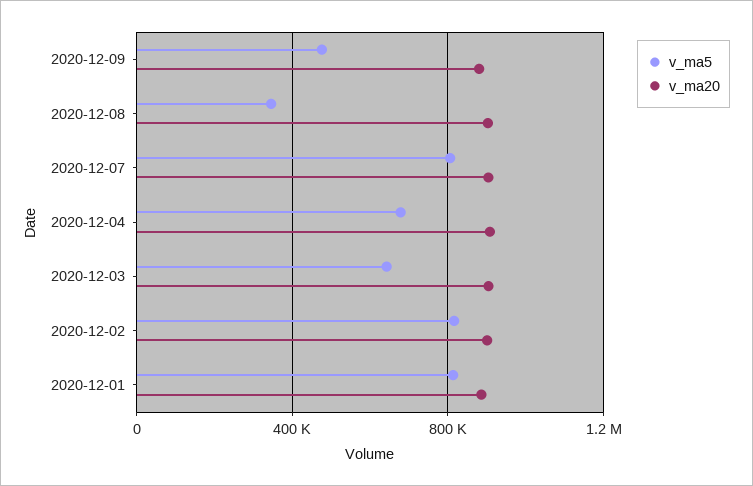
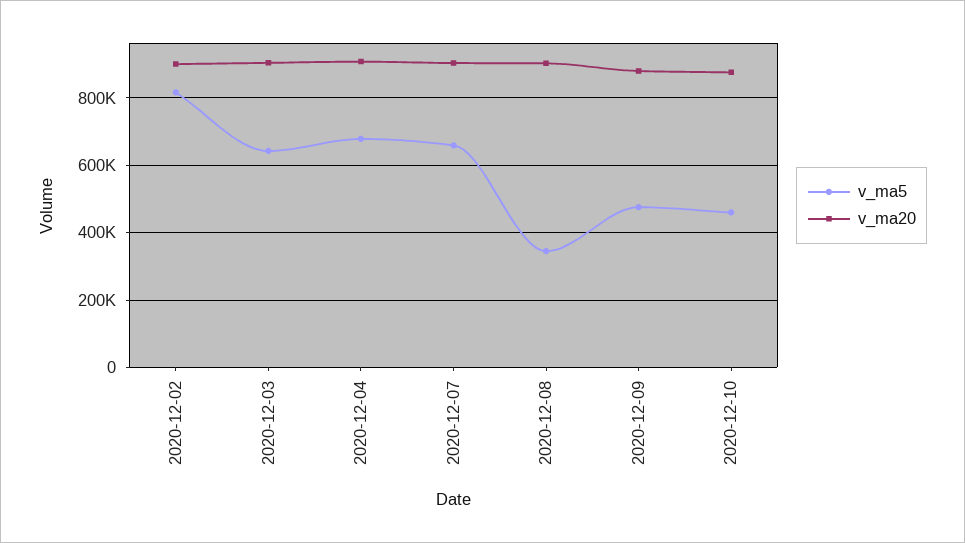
v_ma5, 2020-12-07: 800000 -> 660000
v_ma5, 2020-12-01: 800000 -> none
v_ma20, 2020-12-01: 900000 -> none
v_ma5, 2020-12-10: none -> 460000
v_ma20, 2020-12-10: none -> 880000

